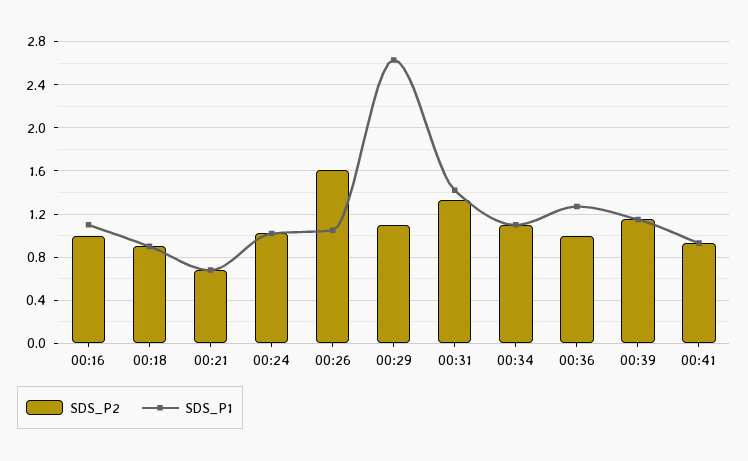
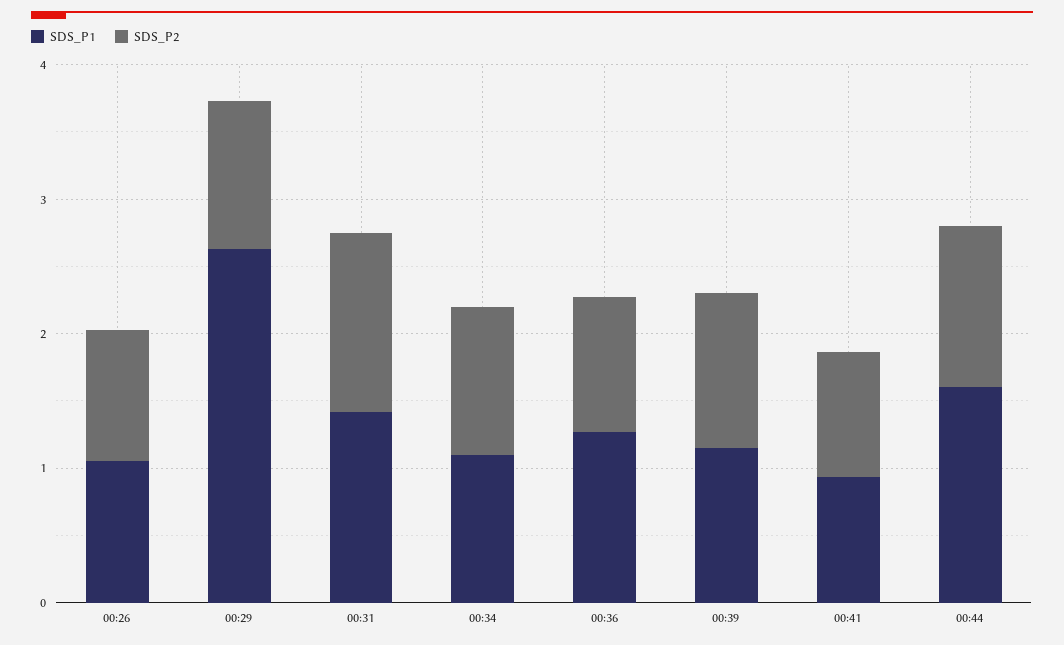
SDS_P2, 00:16: 1 -> none
SDS_P1, 00:16: 1.1 -> none
SDS_P2, 00:18: 0.9 -> none
SDS_P1, 00:18: 0.9 -> none
SDS_P2, 00:21: 0.7 -> none
SDS_P1, 00:21: 0.7 -> none
SDS_P2, 00:24: 1 -> none
SDS_P1, 00:24: 1 -> none
SDS_P2, 00:26: 1.6 -> 1
SDS_P1, 00:44: none -> 1.6
SDS_P2, 00:44: none -> 1.2

